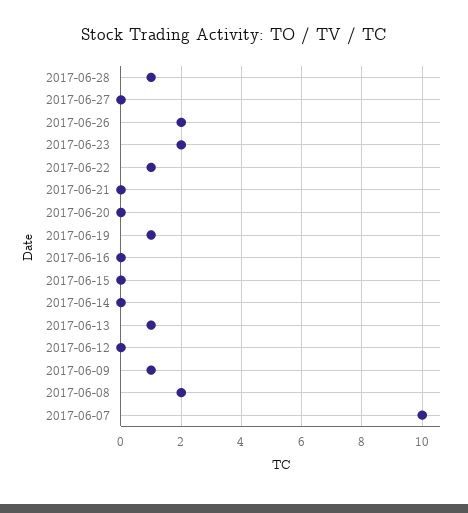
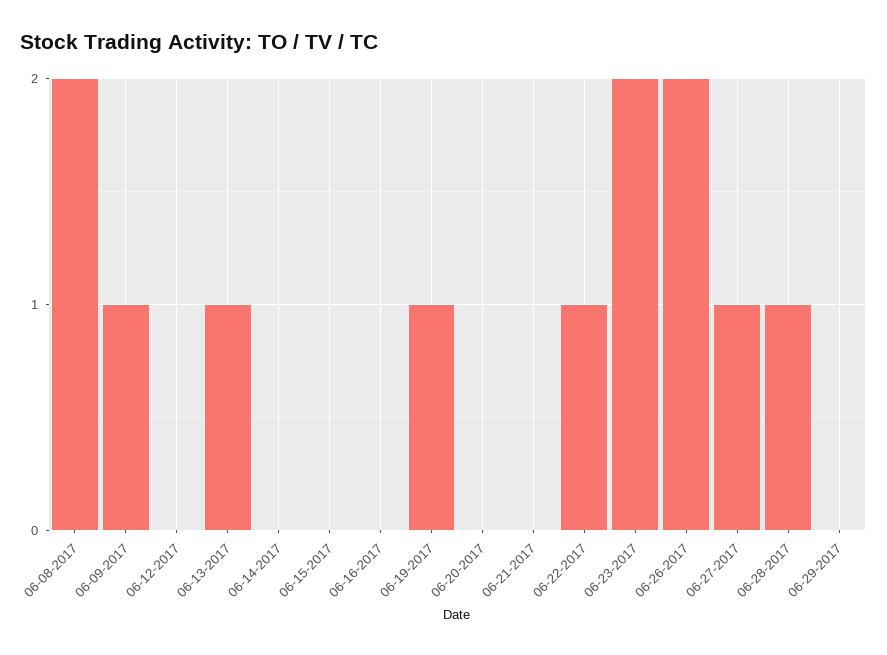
2017-06-27: 0 -> 1
2017-06-07: 10 -> none
06-29-2017: none -> 0

